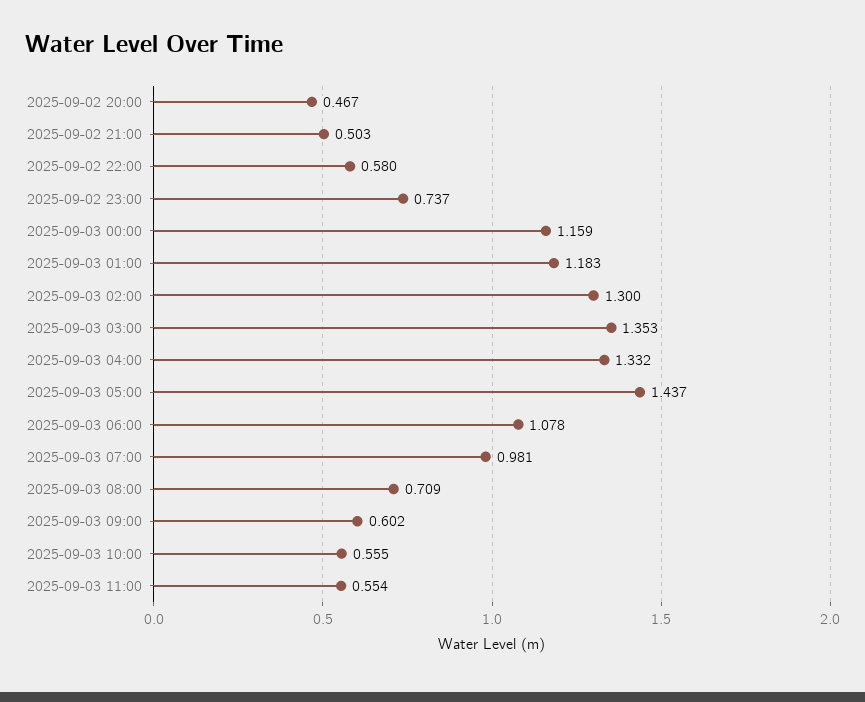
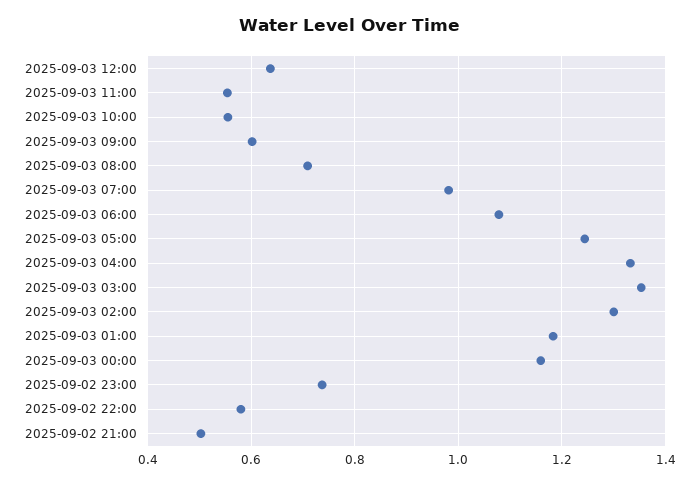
2025-09-02 20:00: 0.467 -> none
2025-09-03 05:00: 1.437 -> 1.24
2025-09-03 12:00: none -> 0.64

